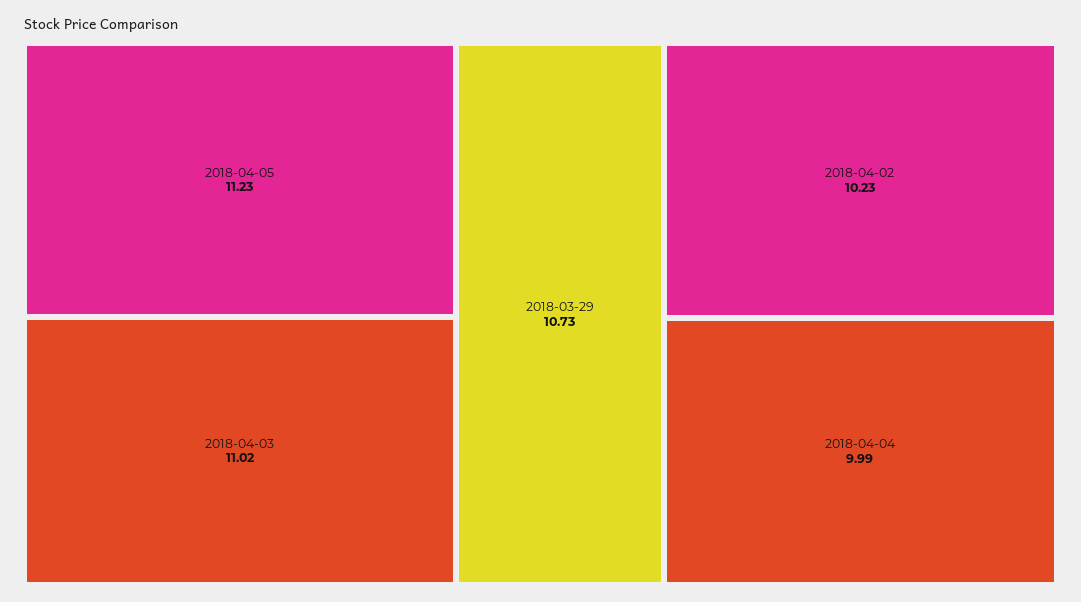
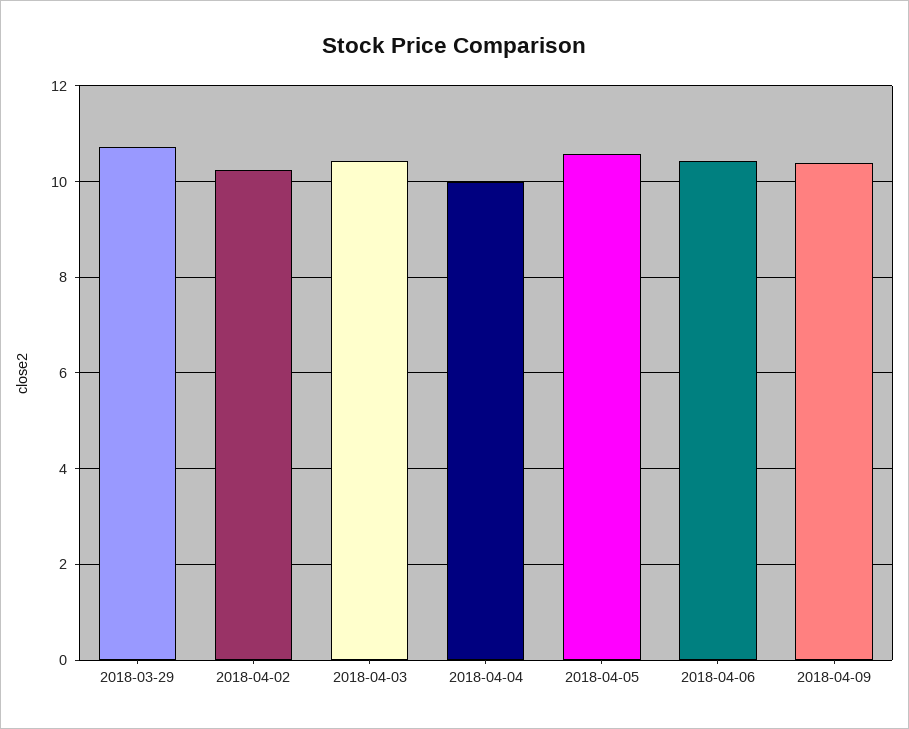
2018-04-05: 11.23 -> 10.6
2018-04-03: 11.02 -> 10.4
2018-04-06: none -> 10.4
2018-04-09: none -> 10.4

